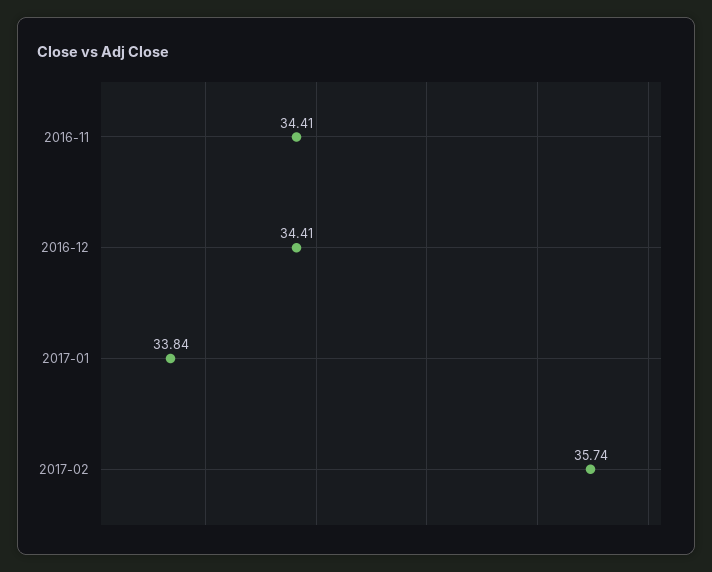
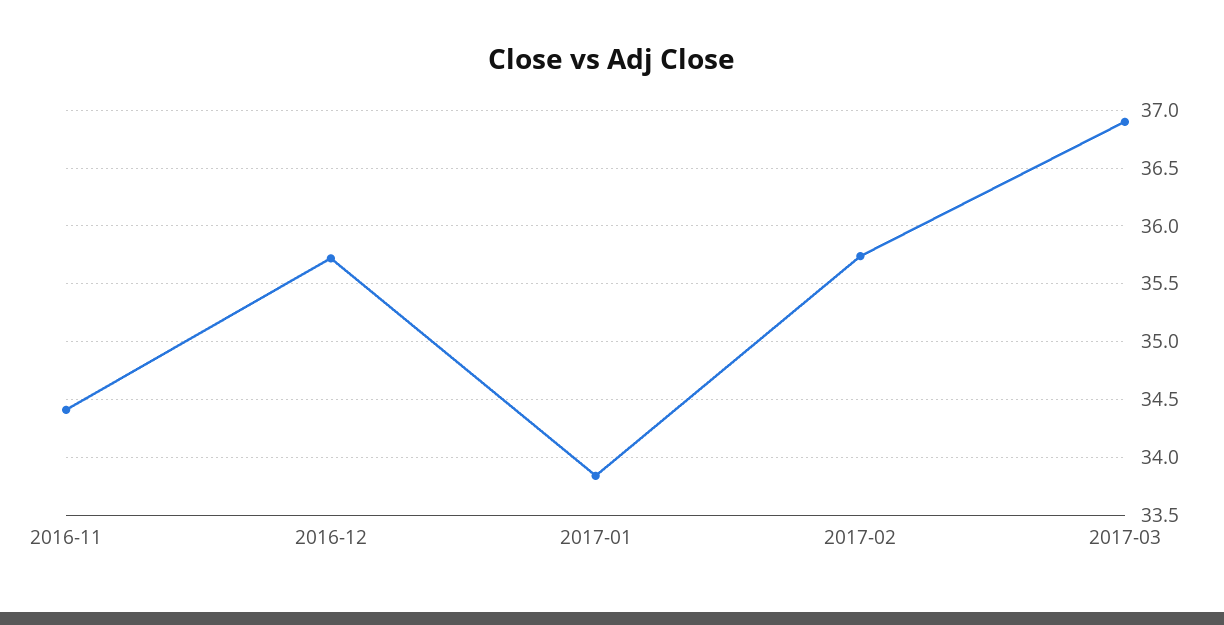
2016-12: 34.41 -> 35.7
2017-03: none -> 36.9

